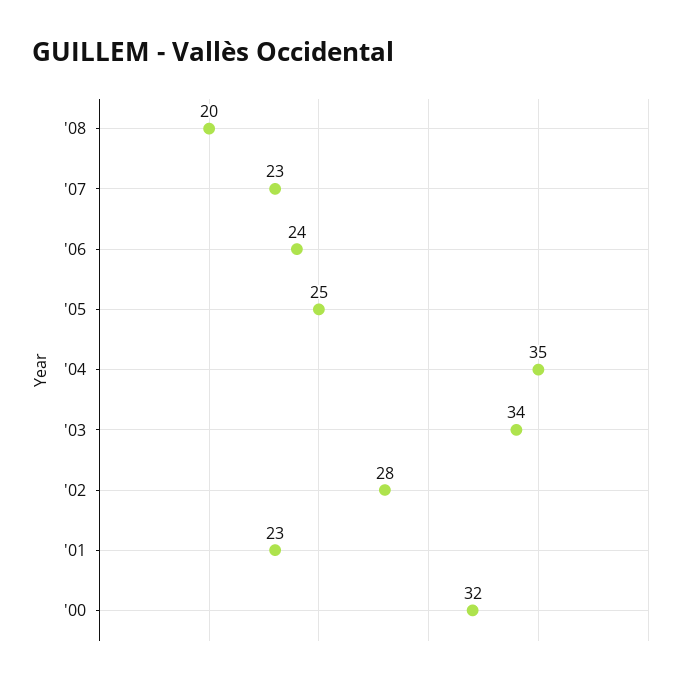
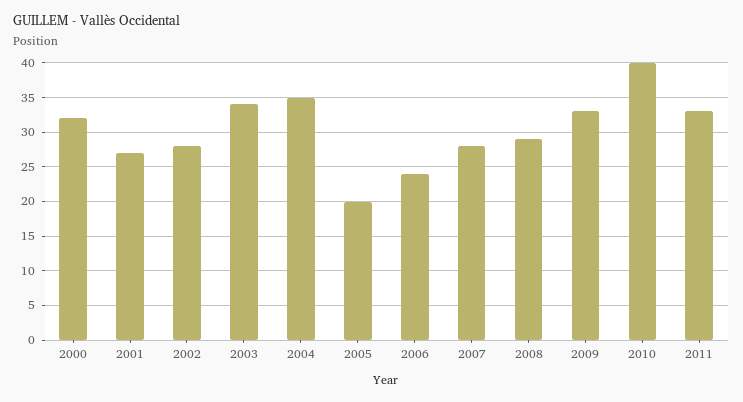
'08: 20 -> 29
'07: 23 -> 28
'05: 25 -> 20
'01: 23 -> 27
2009: none -> 33
2010: none -> 40
2011: none -> 33

